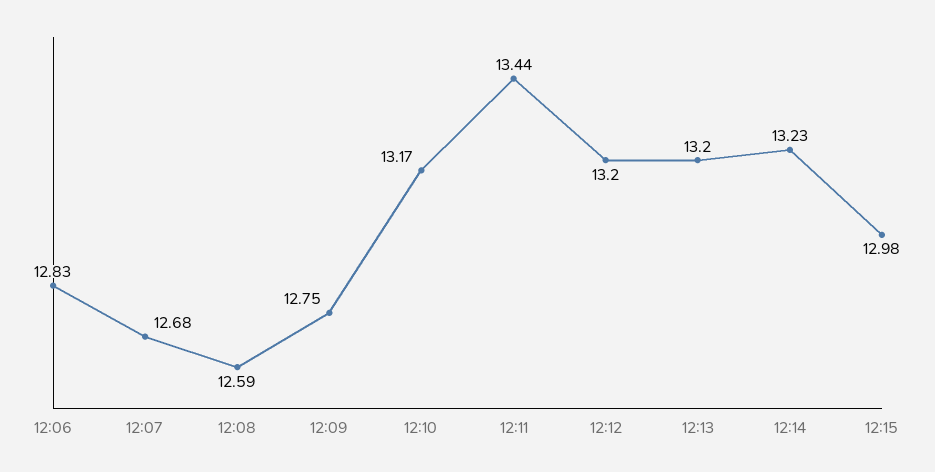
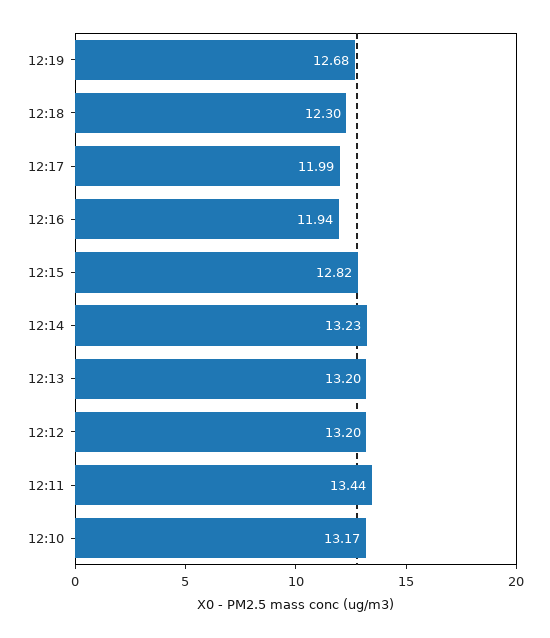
12:06: 12.83 -> none
12:07: 12.68 -> none
12:08: 12.59 -> none
12:09: 12.75 -> none
12:15: 12.98 -> 12.82
12:19: none -> 12.68
12:18: none -> 12.3
12:17: none -> 11.99
12:16: none -> 11.94

